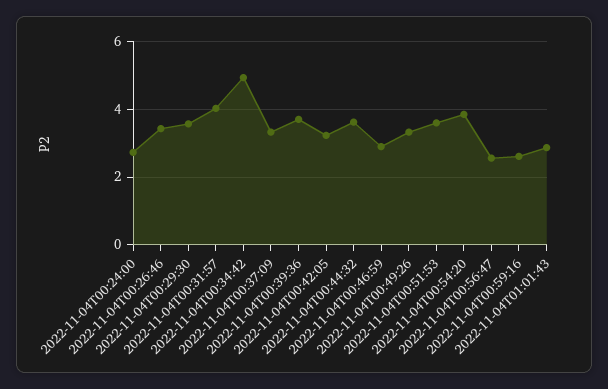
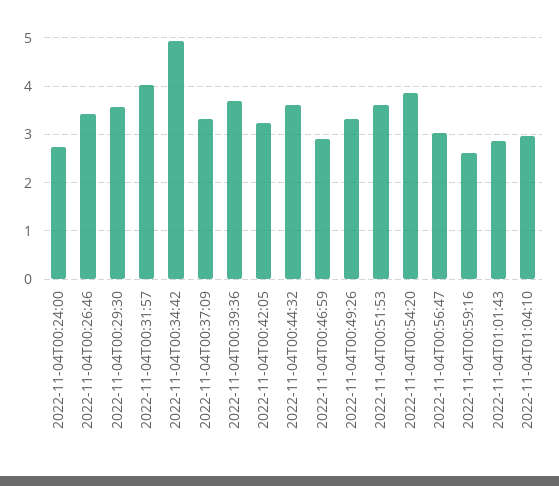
2022-11-04T00:56:47: 2.6 -> 3
2022-11-04T01:04:10: none -> 3

